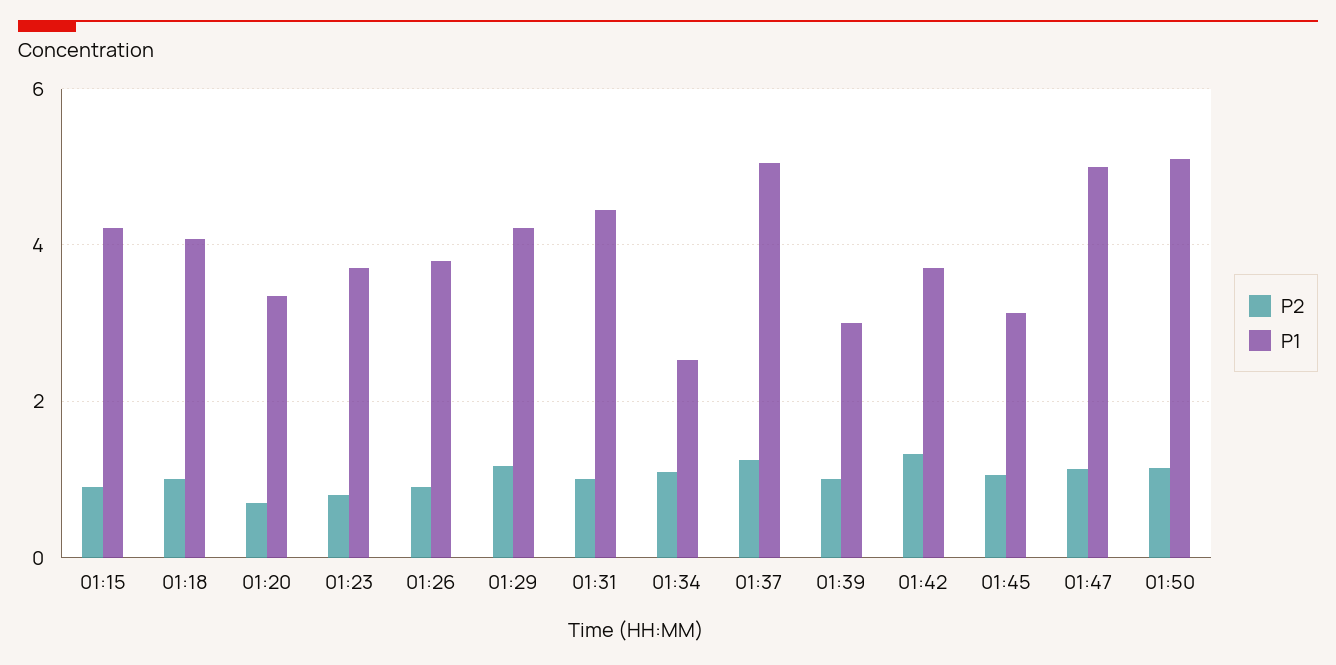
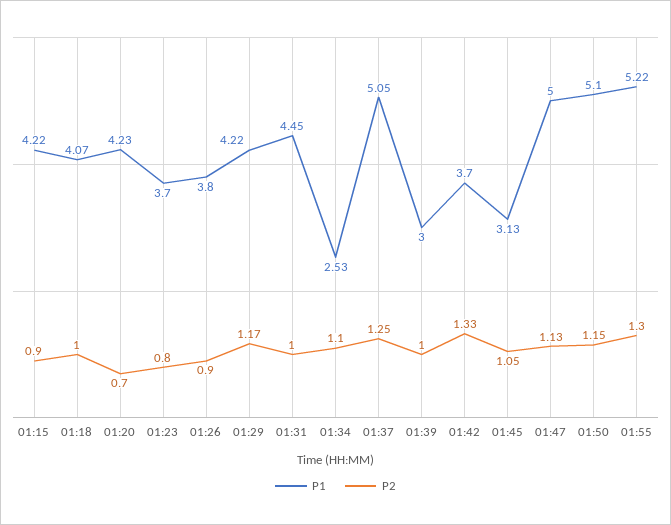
P1, 01:20: 3.4 -> 4.23
P1, 01:55: none -> 5.22
P2, 01:55: none -> 1.3

